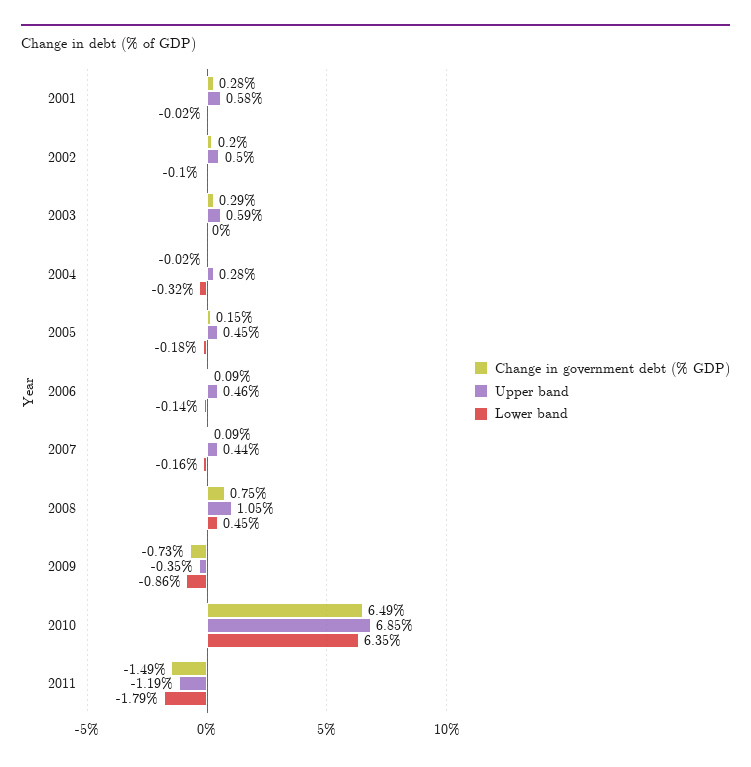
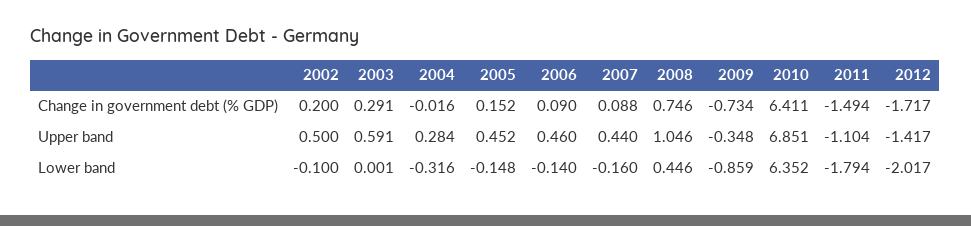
Change in government debt (% GDP), 2001: 0.28 -> none
Upper band, 2001: 0.58 -> none
Lower band, 2001: -0.02 -> none
Lower band, 2005: -0.18 -> -0.148
Change in government debt (% GDP), 2010: 6.49 -> 6.411
Upper band, 2011: -1.19 -> -1.104
Change in government debt (% GDP), 2012: none -> -1.717
Upper band, 2012: none -> -1.417
Lower band, 2012: none -> -2.017

